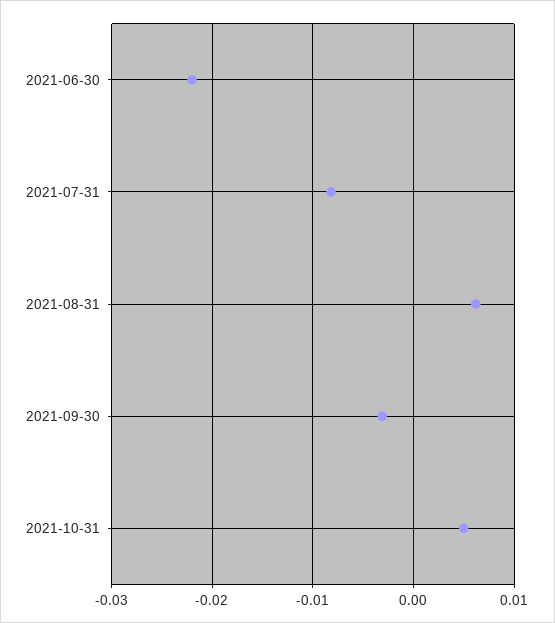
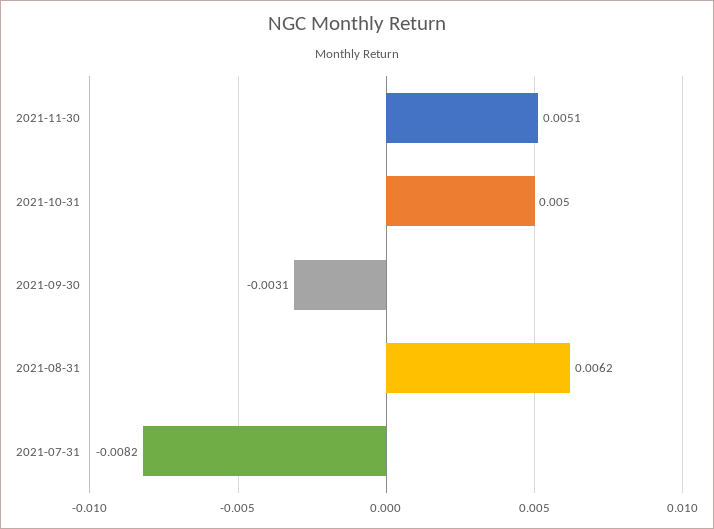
2021-06-30: -0.022 -> none
2021-11-30: none -> 0.0051

